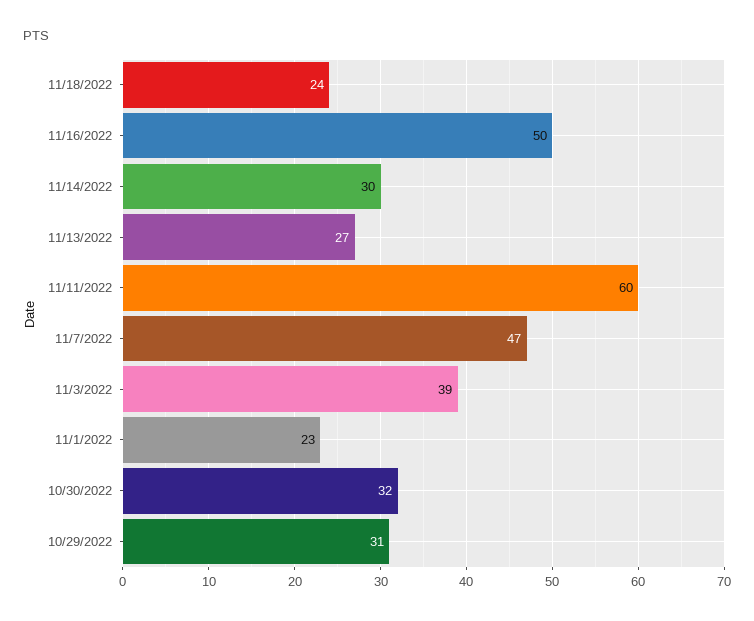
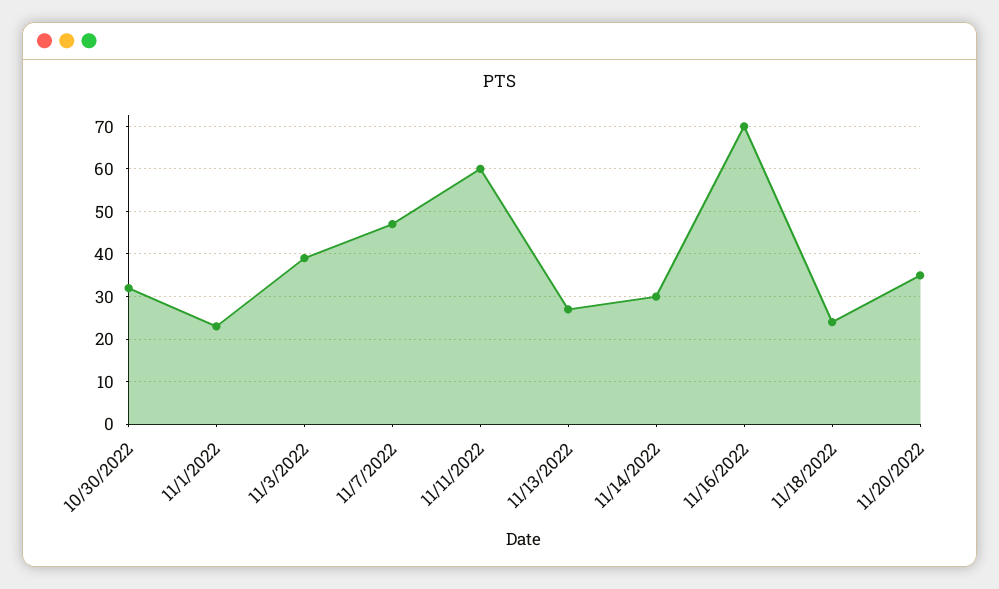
11/16/2022: 50 -> 70
10/29/2022: 31 -> none
11/20/2022: none -> 35

